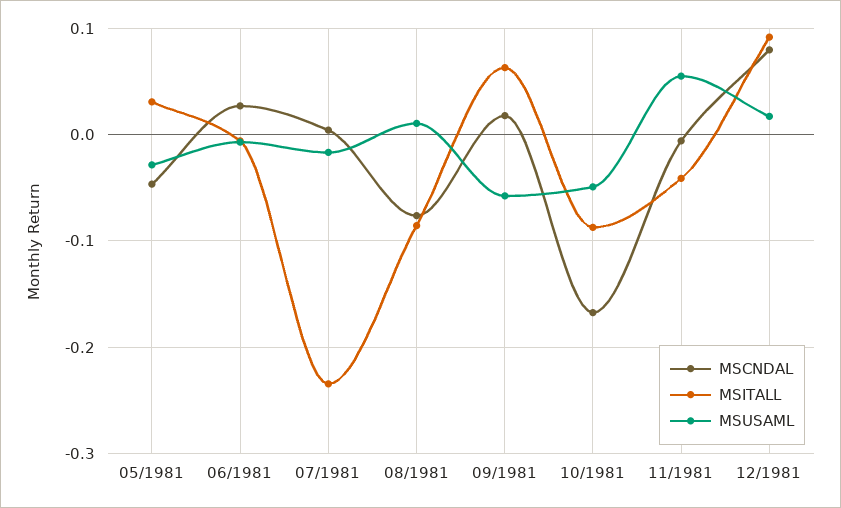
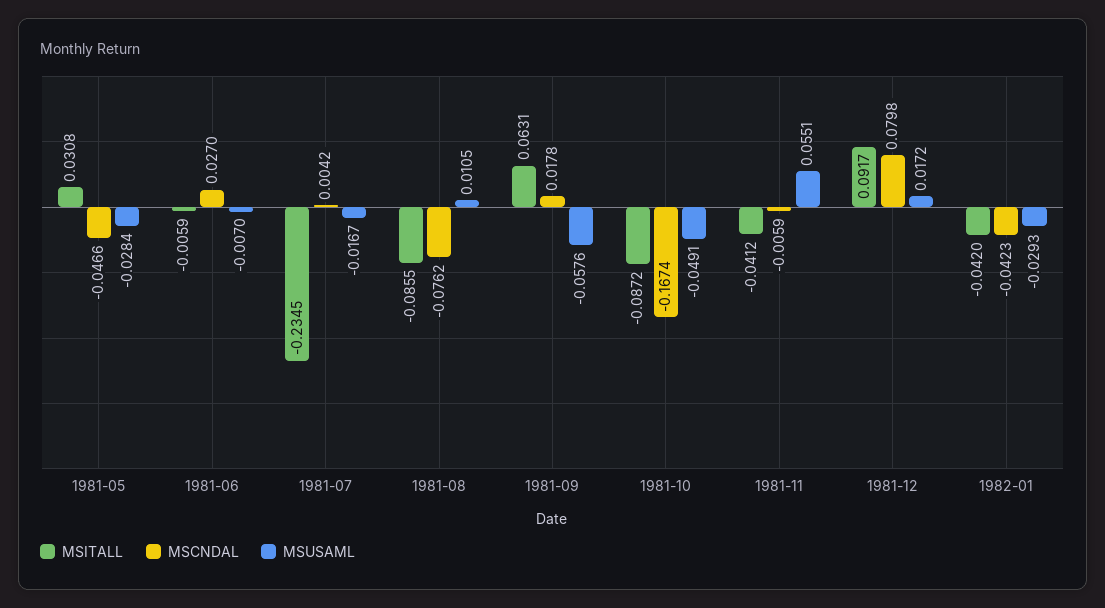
MSITALL, 1982-01: none -> -0.042
MSCNDAL, 1982-01: none -> -0.0423
MSUSAML, 1982-01: none -> -0.0293

